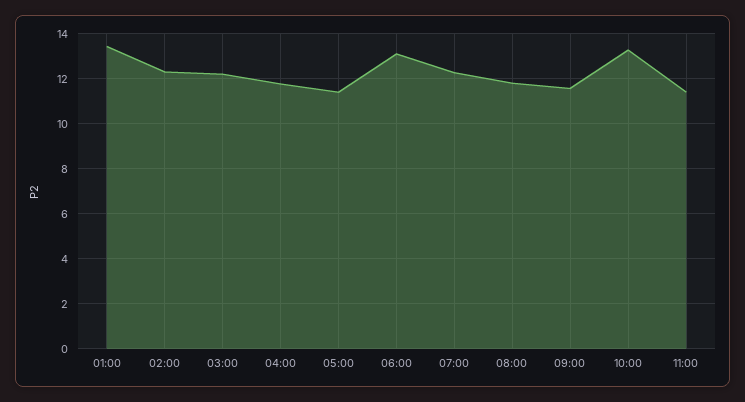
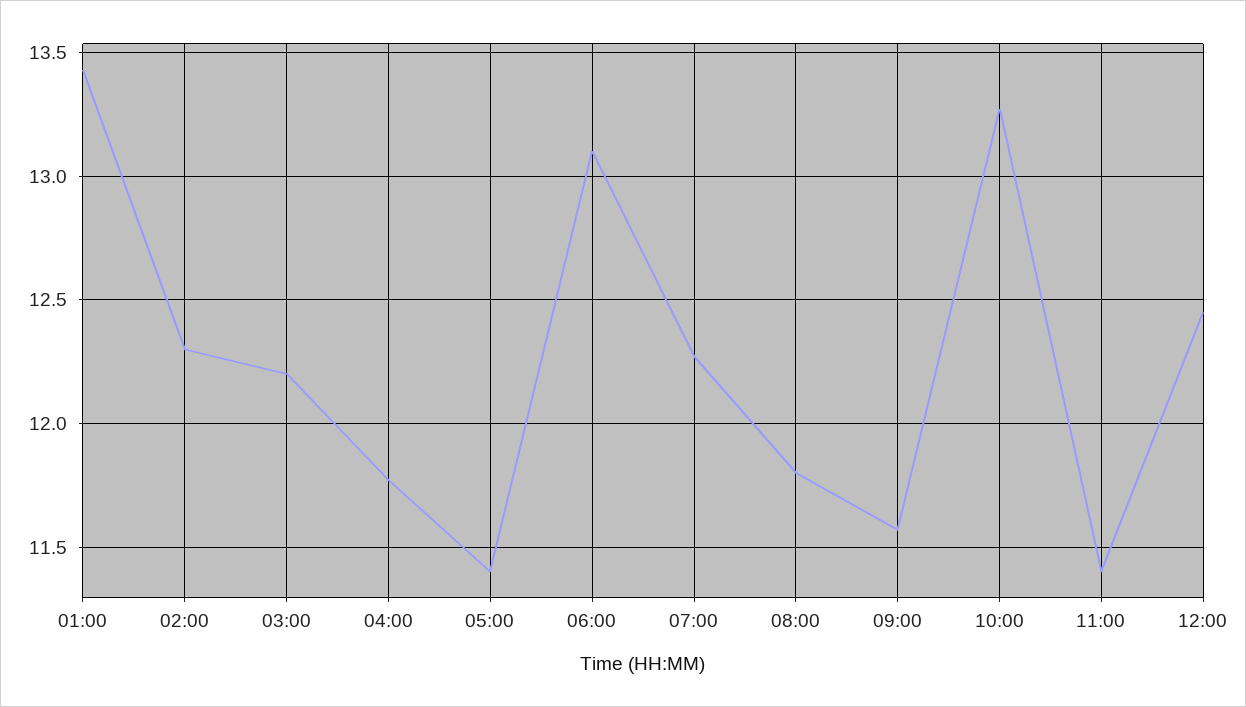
12:00: none -> 12.45

